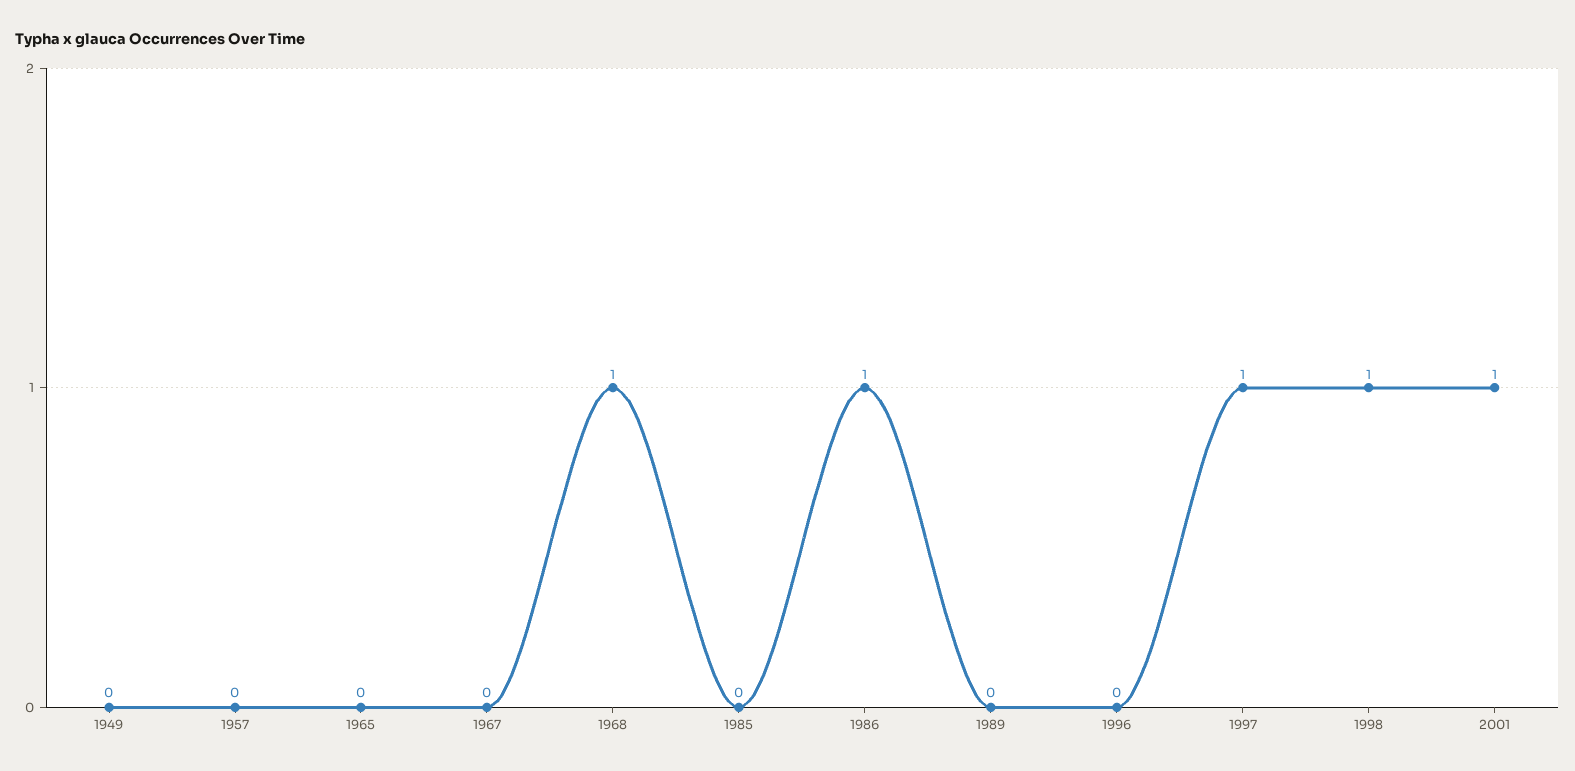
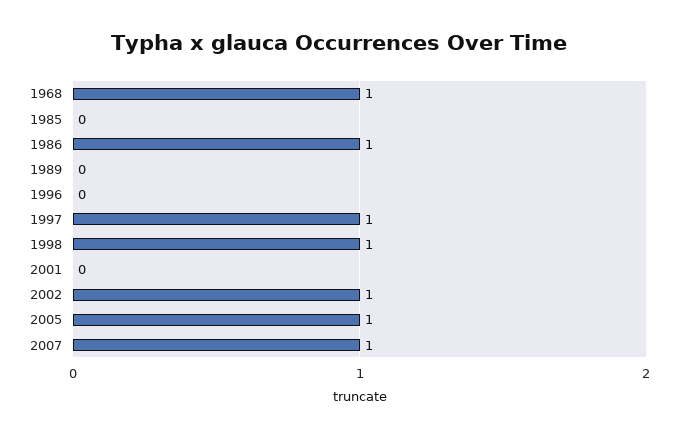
1949: 0 -> none
1957: 0 -> none
1965: 0 -> none
1967: 0 -> none
2001: 1 -> 0
2002: none -> 1
2005: none -> 1
2007: none -> 1

